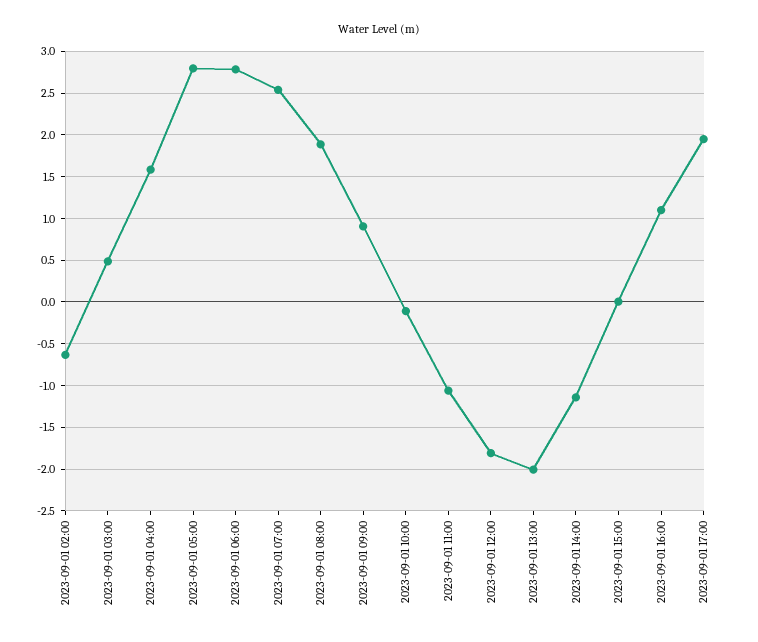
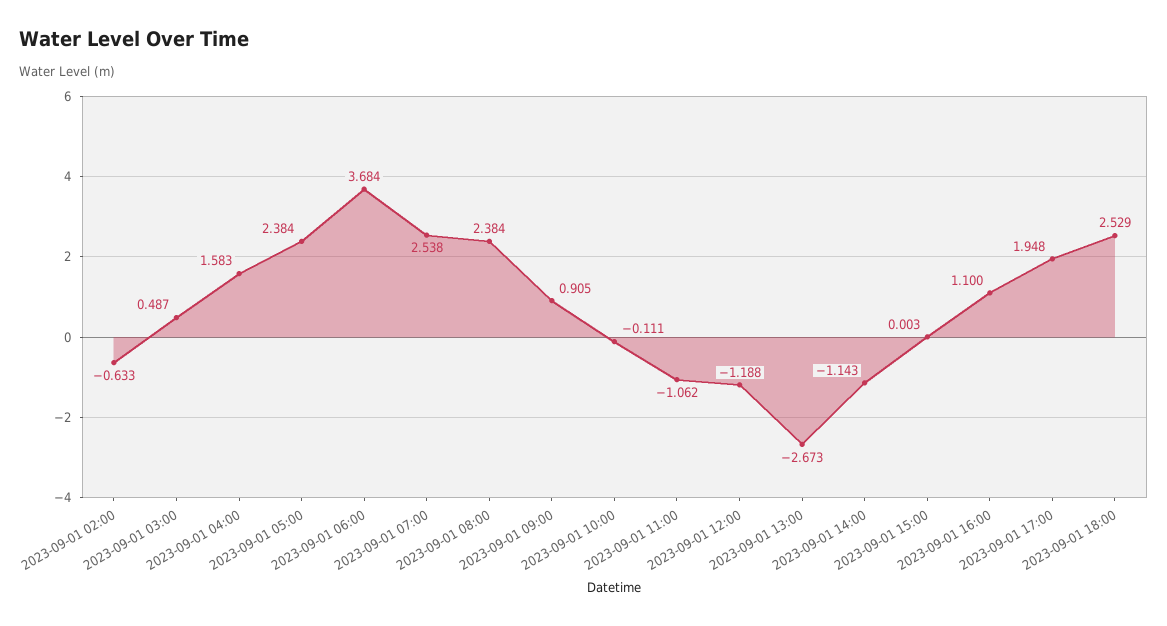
2023-09-01 05:00: 2.8 -> 2.384
2023-09-01 06:00: 2.8 -> 3.684
2023-09-01 08:00: 1.9 -> 2.384
2023-09-01 12:00: -1.8 -> -1.188
2023-09-01 13:00: -2 -> -2.673
2023-09-01 18:00: none -> 2.529

